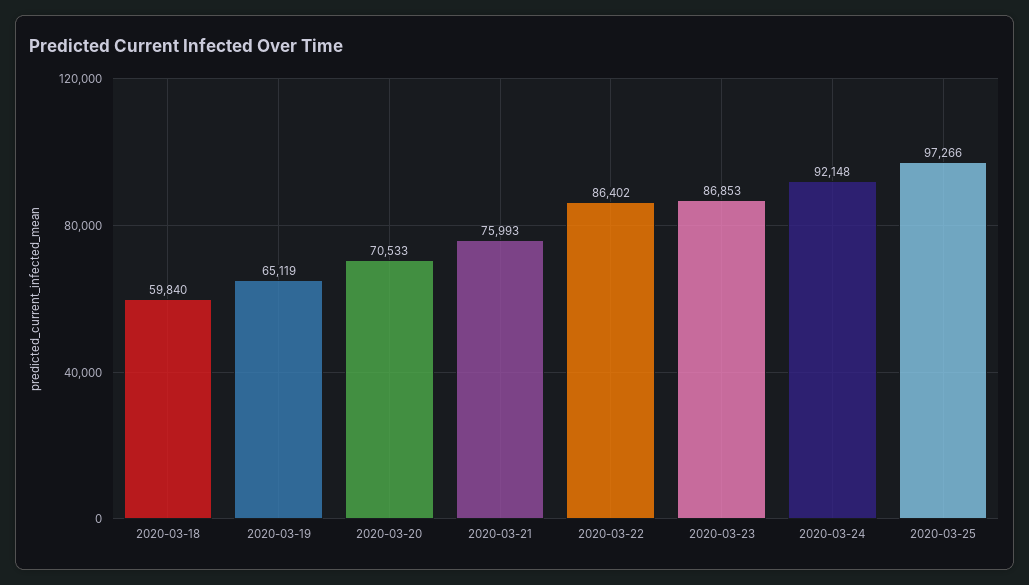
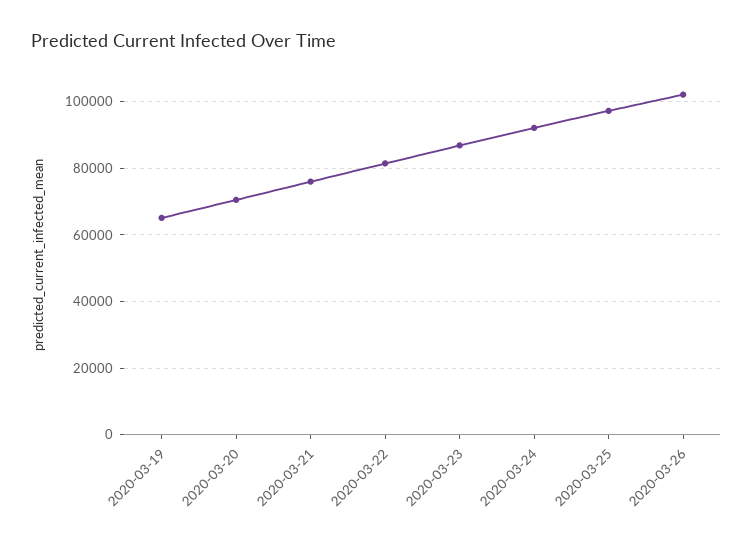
2020-03-18: 59840 -> none
2020-03-22: 86402 -> 82000
2020-03-26: none -> 102000

